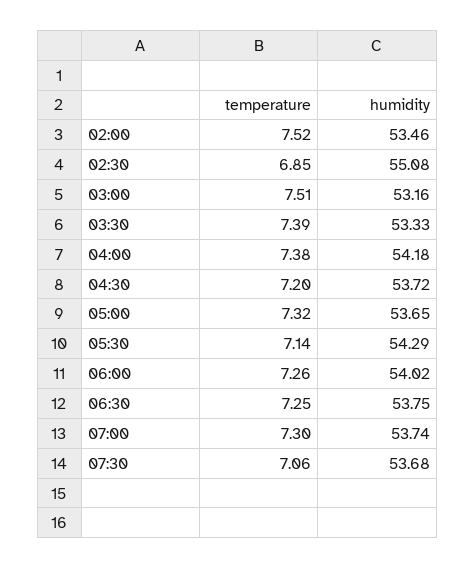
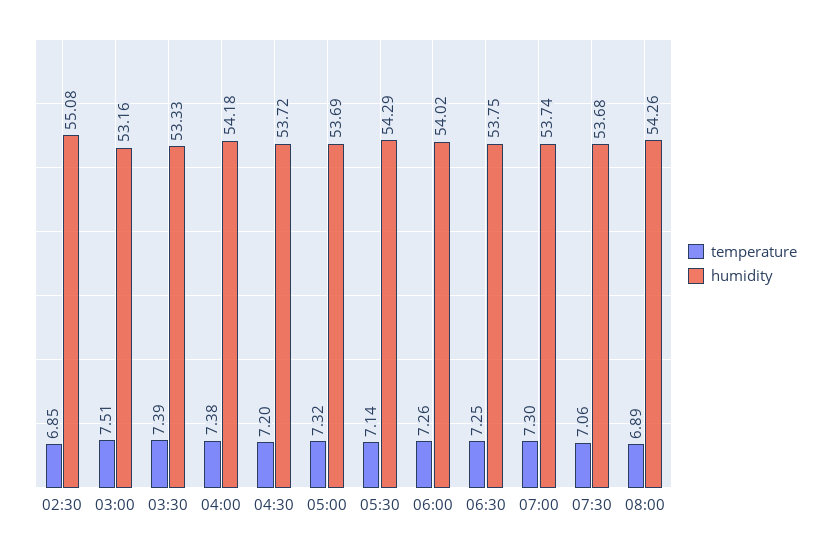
temperature, 02:00: 7.52 -> none
humidity, 02:00: 53.46 -> none
humidity, 05:00: 53.65 -> 53.69
temperature, 08:00: none -> 6.89
humidity, 08:00: none -> 54.26

